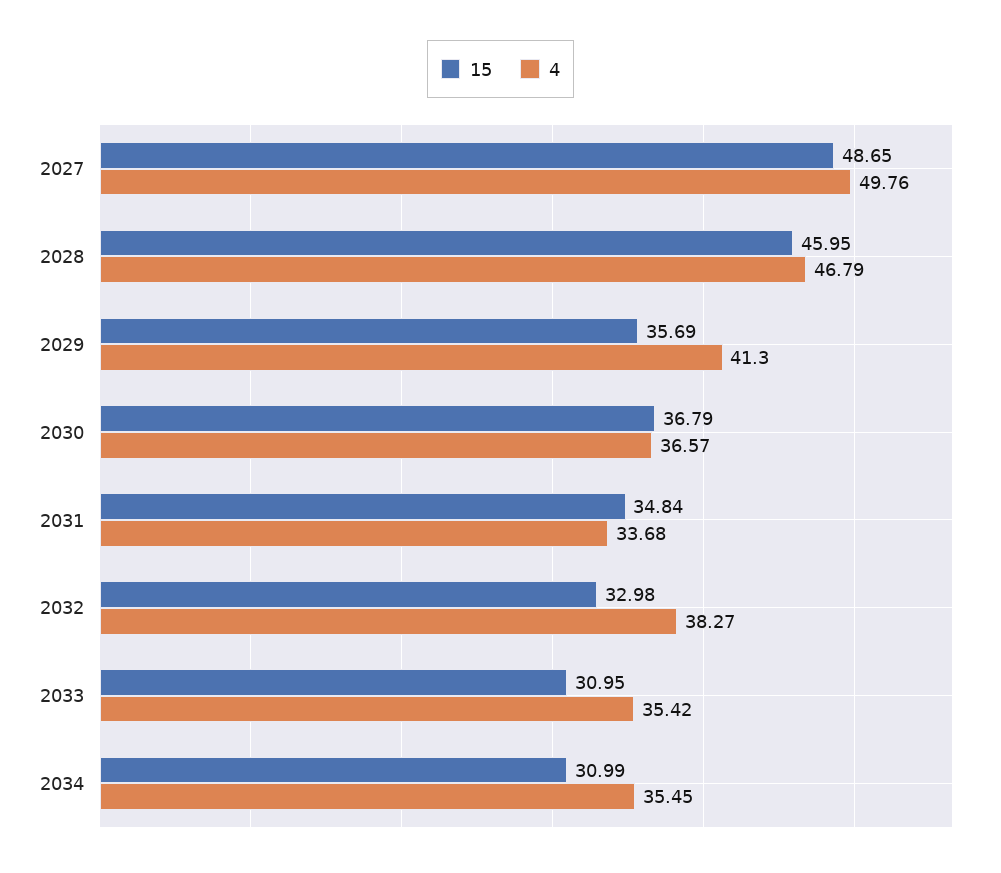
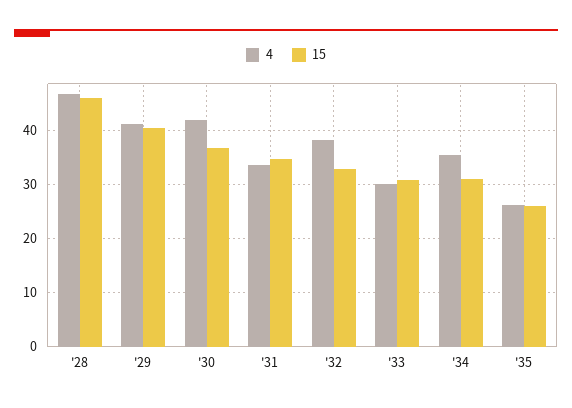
15, 2027: 48.65 -> none
4, 2027: 49.76 -> none
15, 2029: 35.69 -> 40
4, 2030: 36.57 -> 42
4, 2033: 35.42 -> 30
4, '35: none -> 26
15, '35: none -> 26

